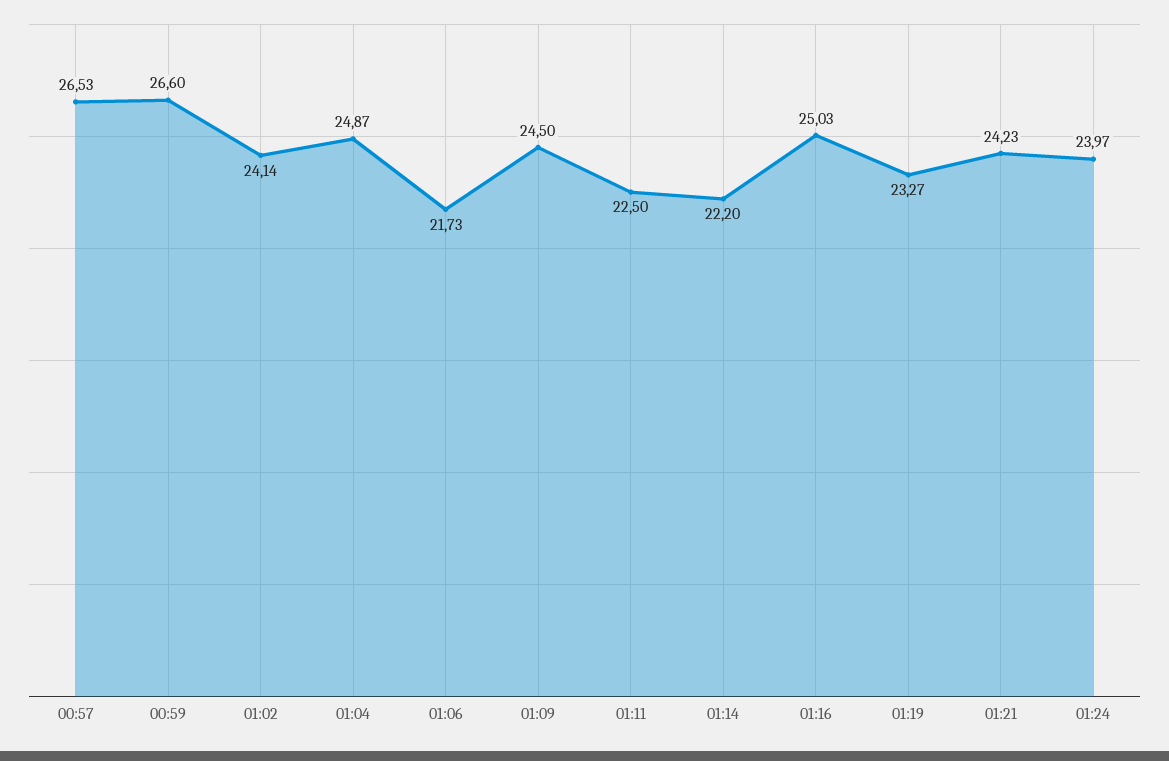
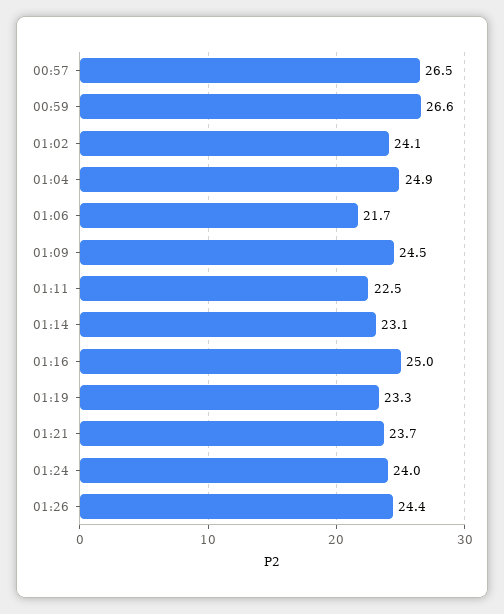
01:14: 22.2 -> 23.1
01:21: 24.23 -> 23.7
01:26: none -> 24.4

